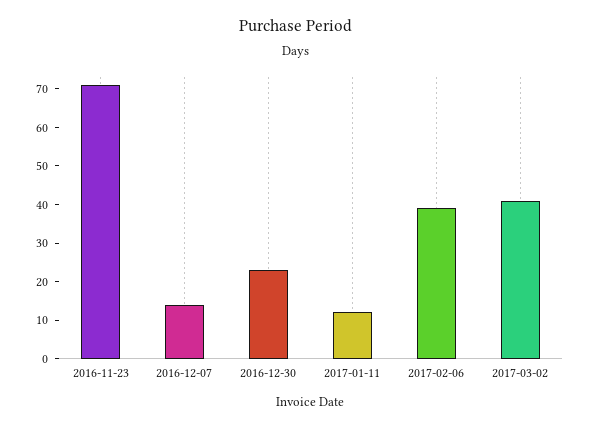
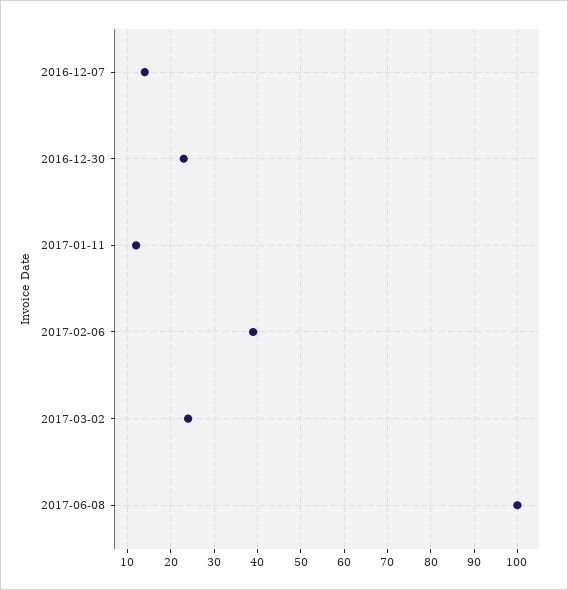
2016-11-23: 70 -> none
2017-03-02: 40 -> 25
2017-06-08: none -> 100

